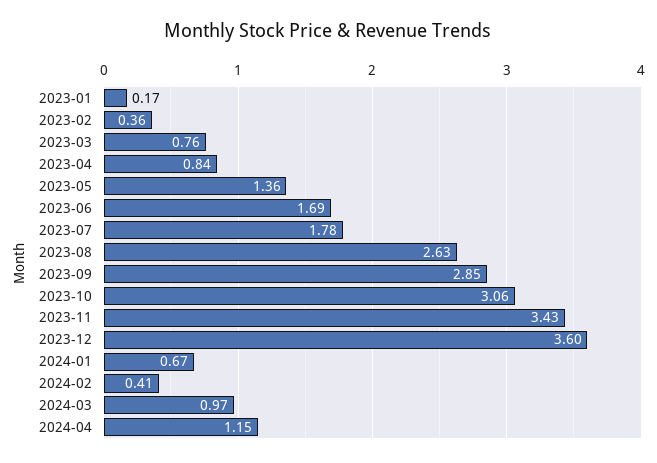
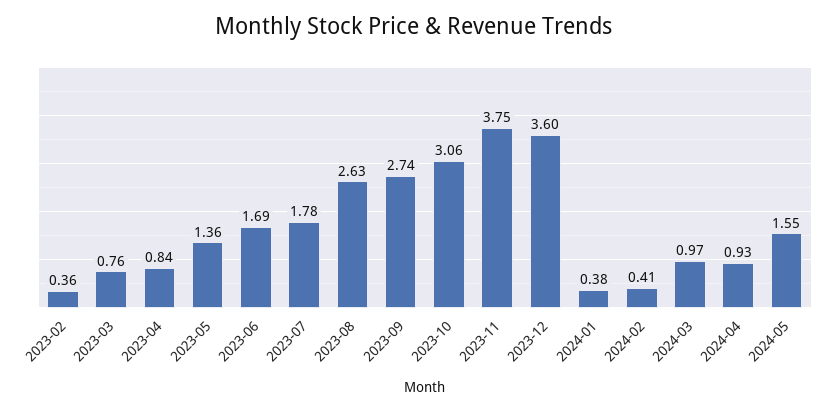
2023-01: 0.17 -> none
2023-09: 2.85 -> 2.74
2023-11: 3.43 -> 3.75
2024-01: 0.67 -> 0.38
2024-04: 1.15 -> 0.93
2024-05: none -> 1.55

